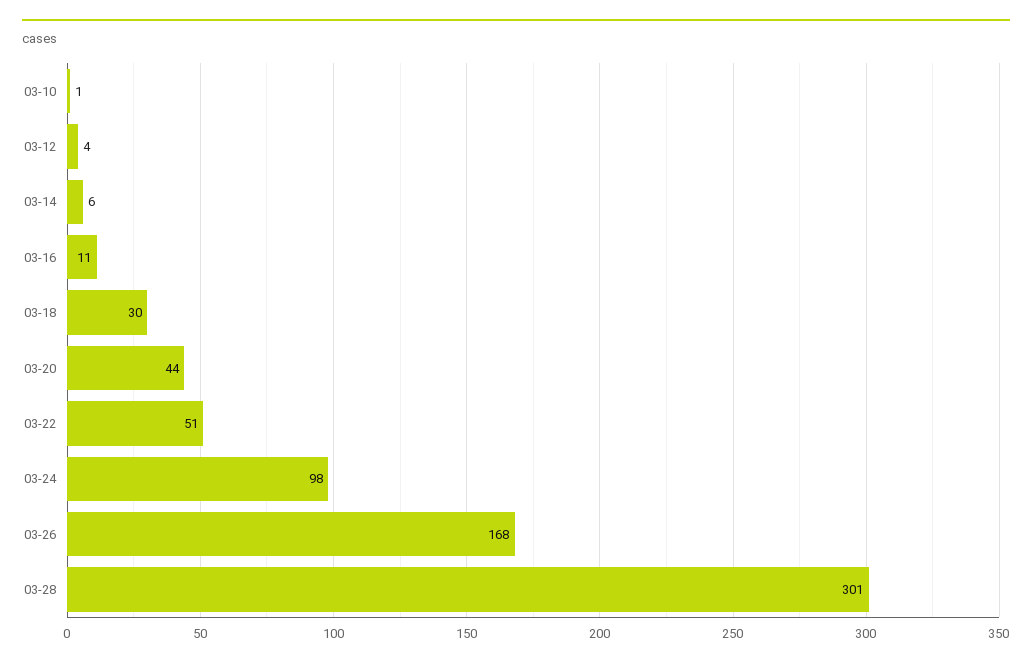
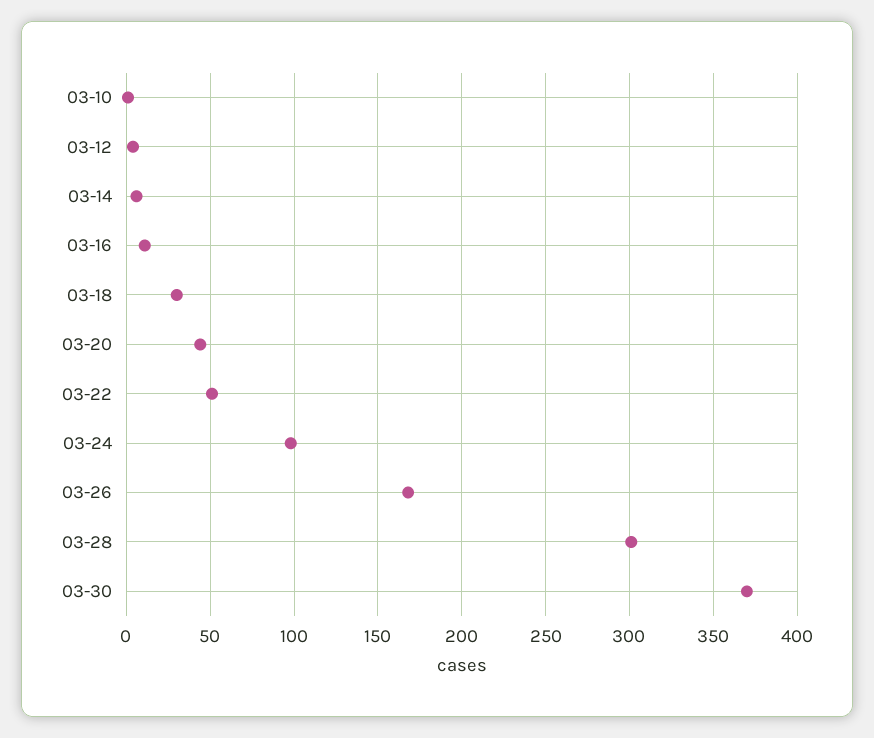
03-30: none -> 370

